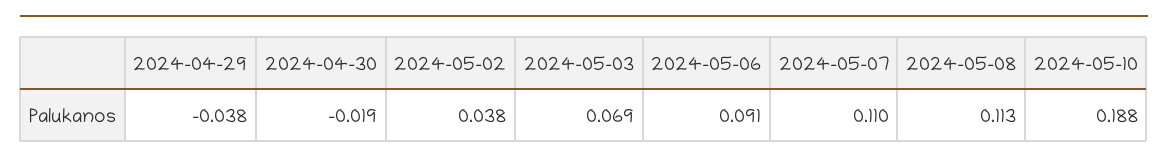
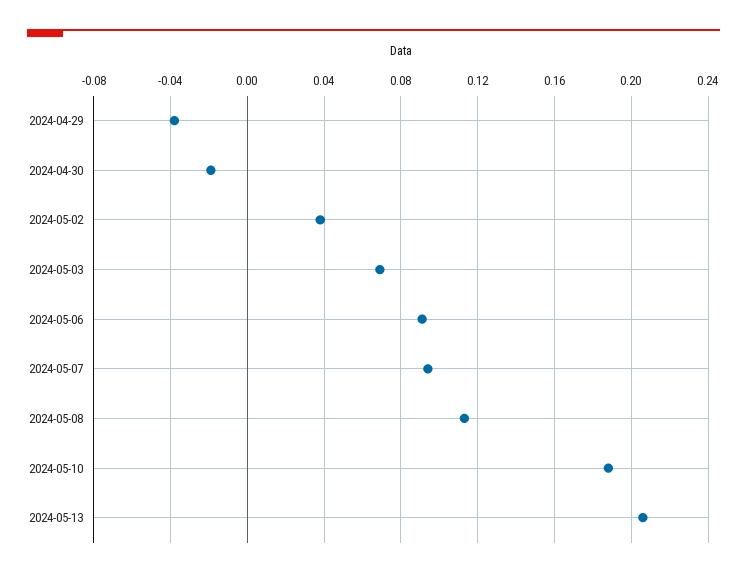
2024-05-07: 0.11 -> 0.095
2024-05-13: none -> 0.205

